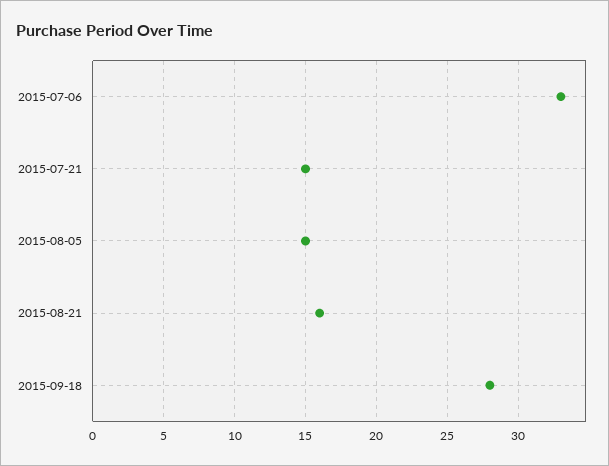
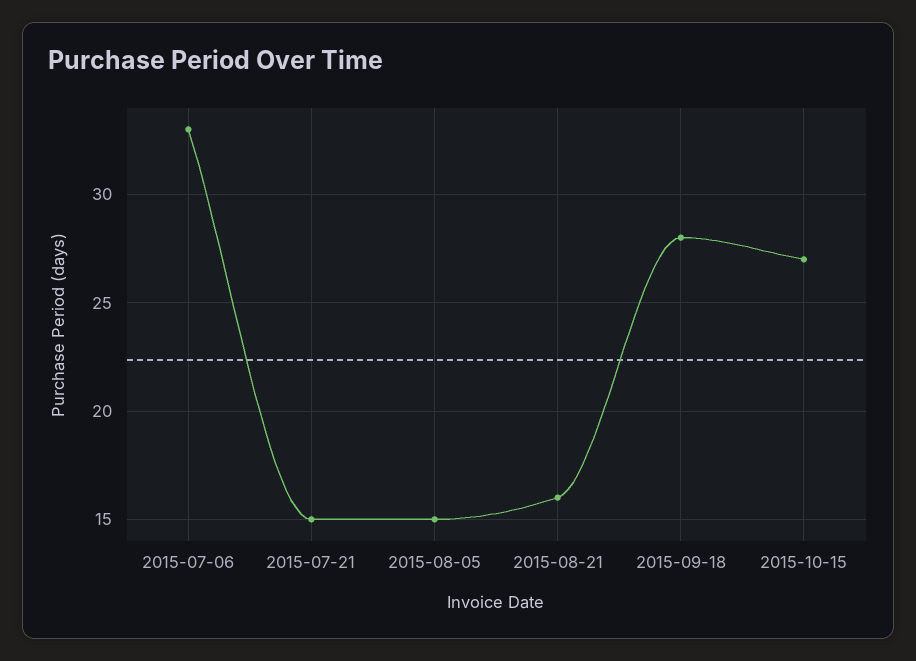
2015-10-15: none -> 27

